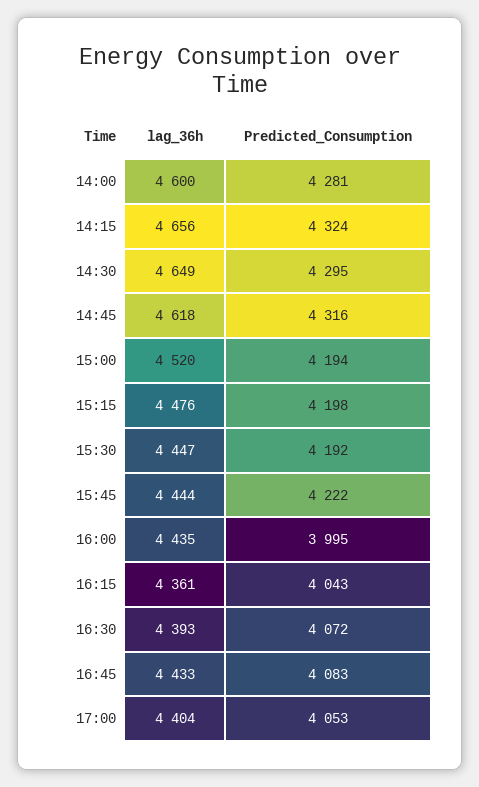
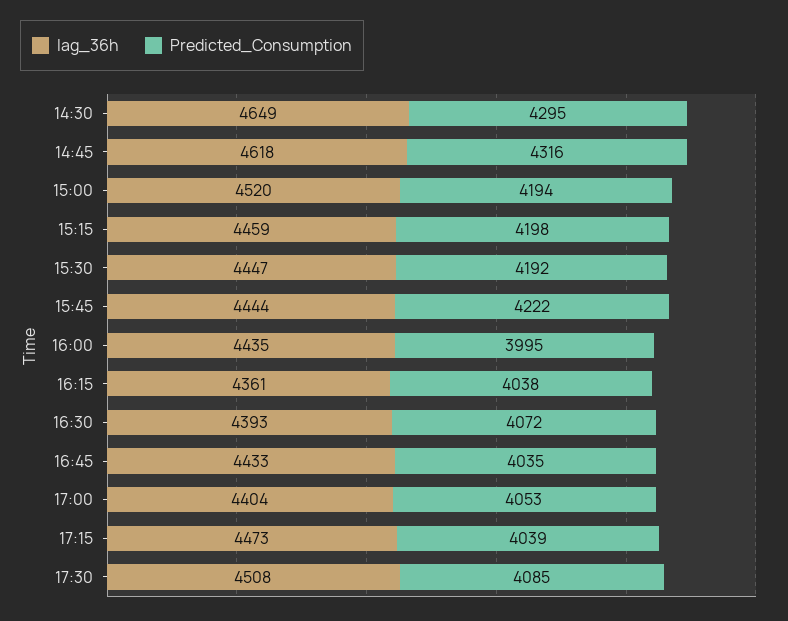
lag_36h, 14:00: 4600 -> none
Predicted_Consumption, 14:00: 4281 -> none
lag_36h, 14:15: 4656 -> none
Predicted_Consumption, 14:15: 4324 -> none
lag_36h, 15:15: 4476 -> 4459
Predicted_Consumption, 16:15: 4043 -> 4038
Predicted_Consumption, 16:45: 4083 -> 4035
lag_36h, 17:15: none -> 4473
Predicted_Consumption, 17:15: none -> 4039
lag_36h, 17:30: none -> 4508
Predicted_Consumption, 17:30: none -> 4085

